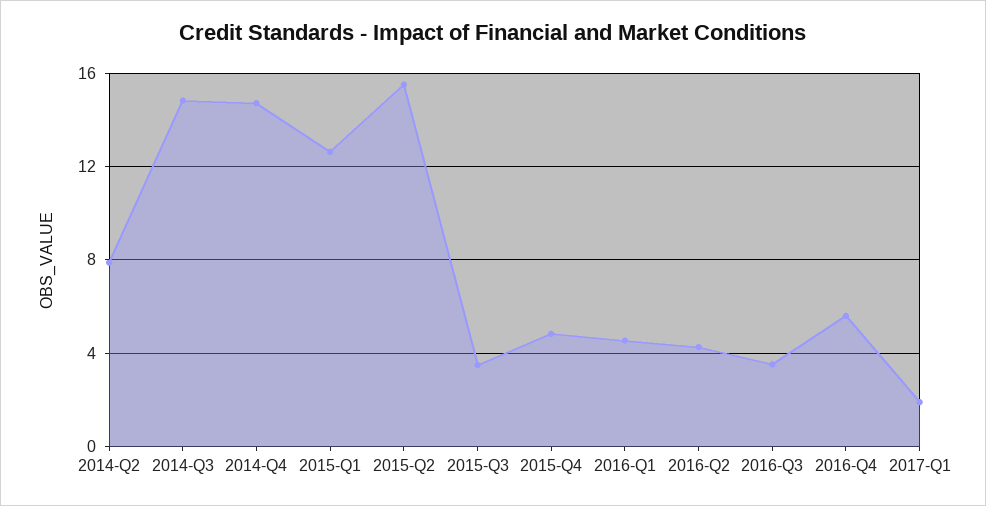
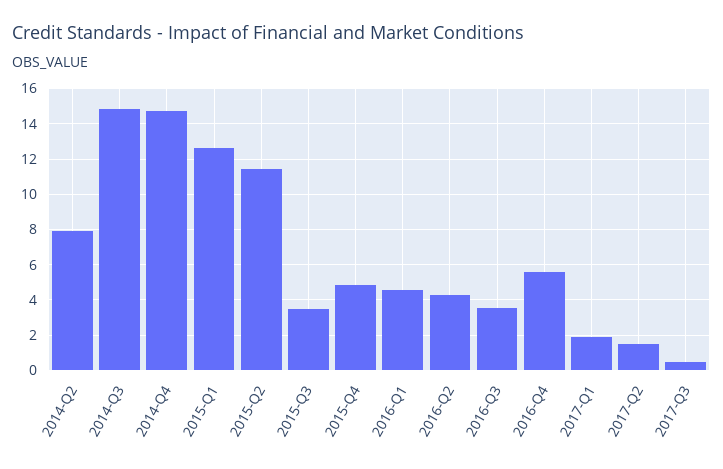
2015-Q2: 15.5 -> 11.5
2017-Q2: none -> 1.5
2017-Q3: none -> 0.5

